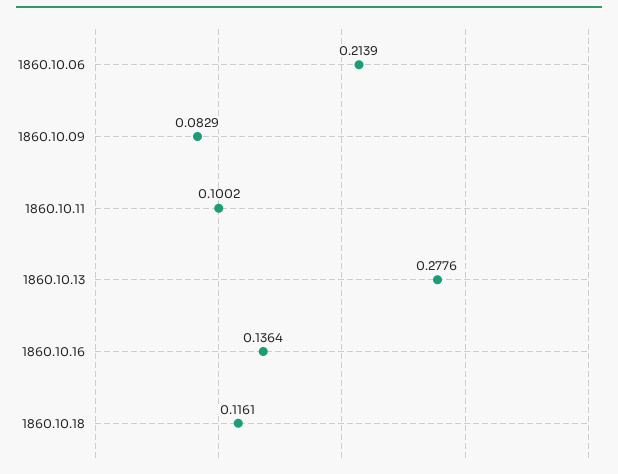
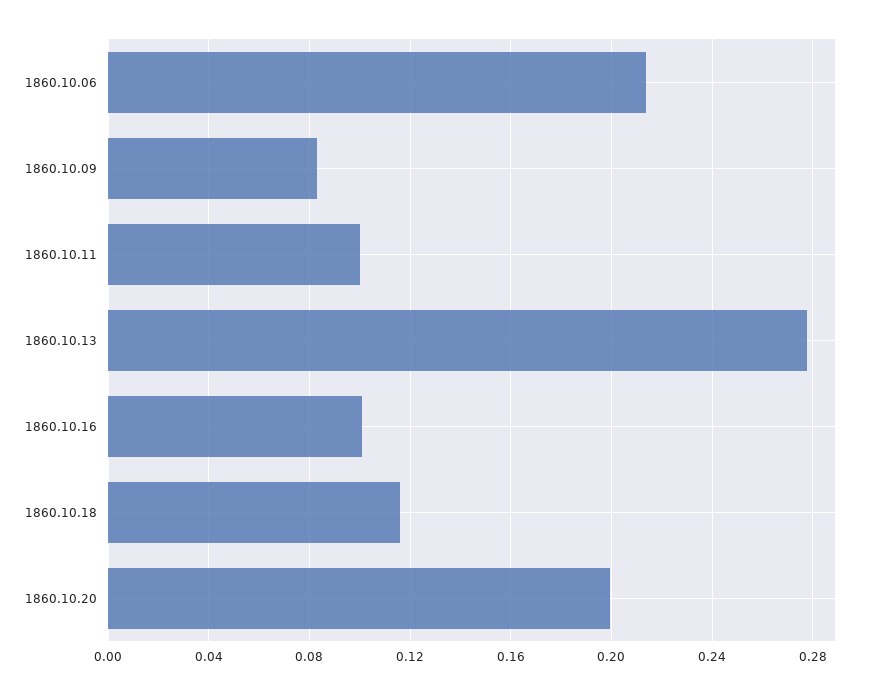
1860.10.16: 0.1364 -> 0.1
1860.10.20: none -> 0.2

